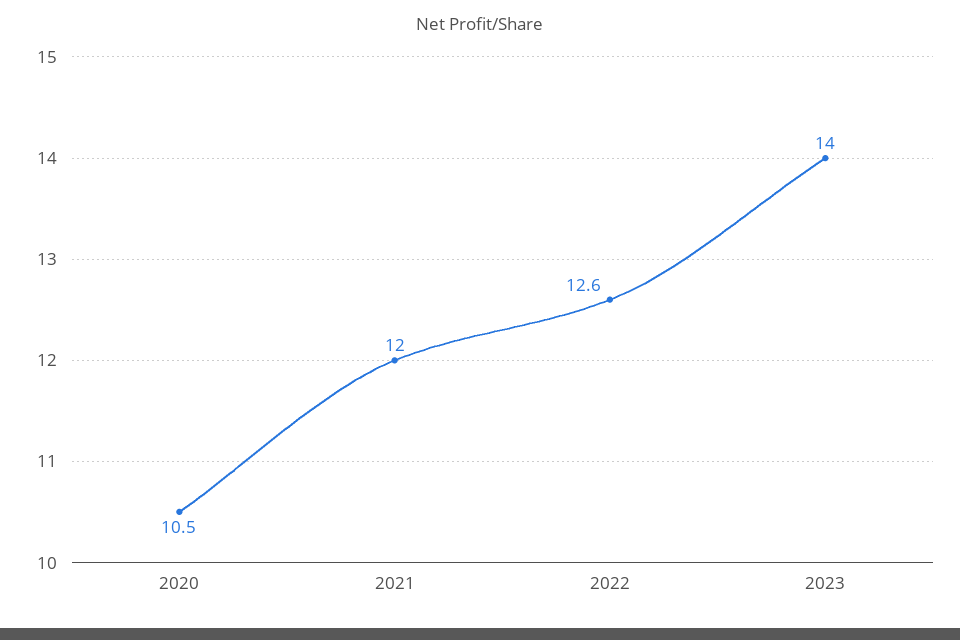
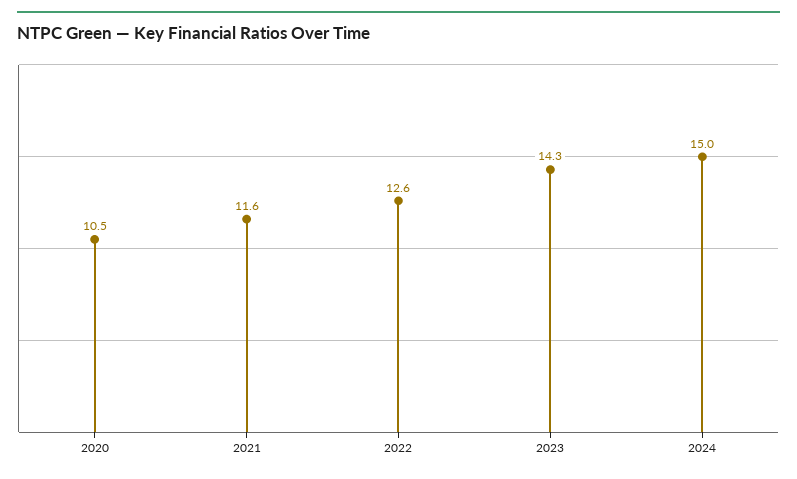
2021: 12 -> 11.6
2023: 14 -> 14.3
2024: none -> 15

